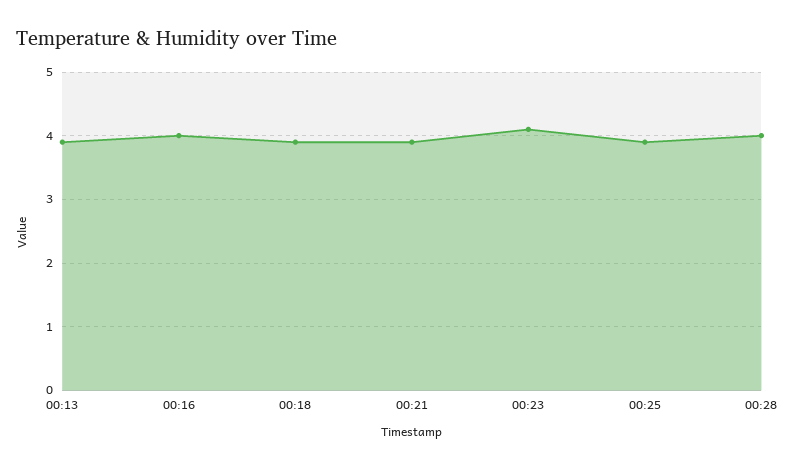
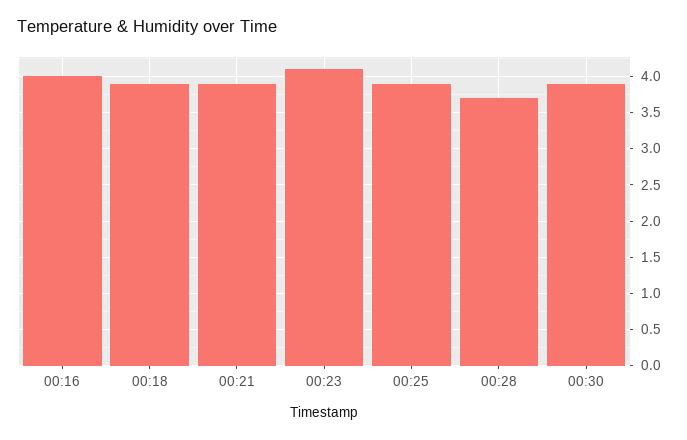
00:13: 3.9 -> none
00:28: 4 -> 3.7
00:30: none -> 3.9

